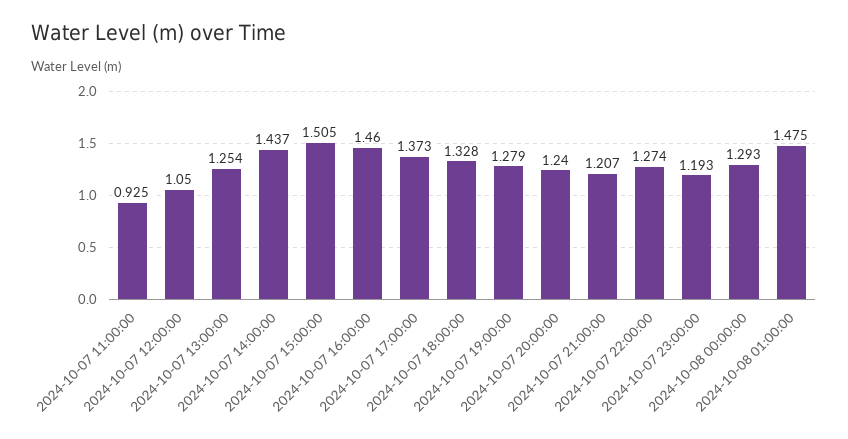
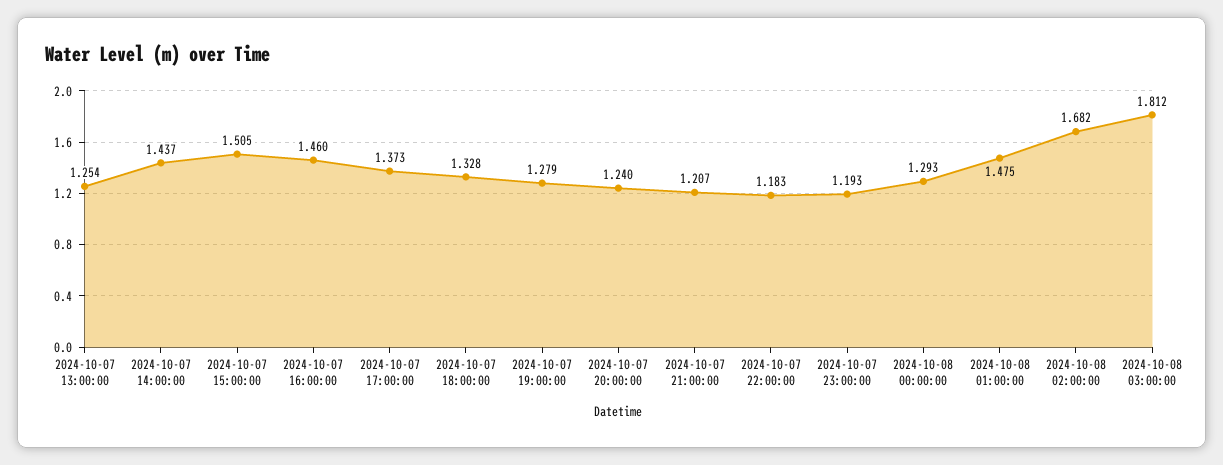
2024-10-07 11:00:00: 0.925 -> none
2024-10-07 12:00:00: 1.05 -> none
2024-10-07 22:00:00: 1.274 -> 1.183
2024-10-08 02:00:00: none -> 1.682
2024-10-08 03:00:00: none -> 1.812

